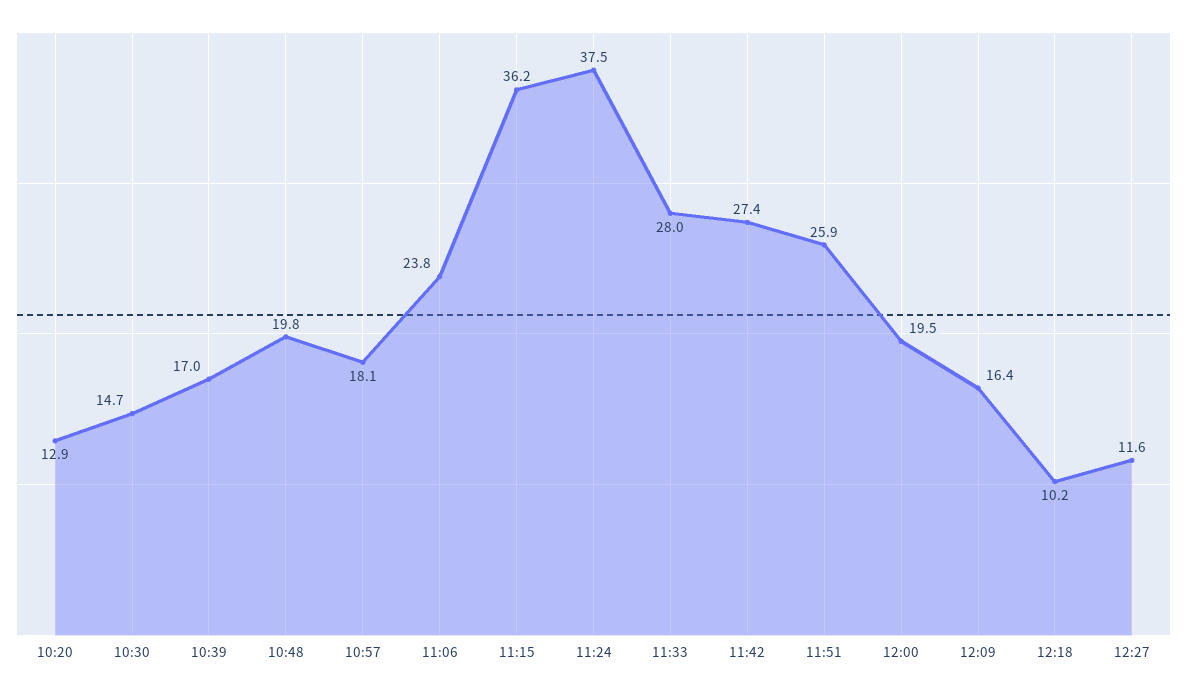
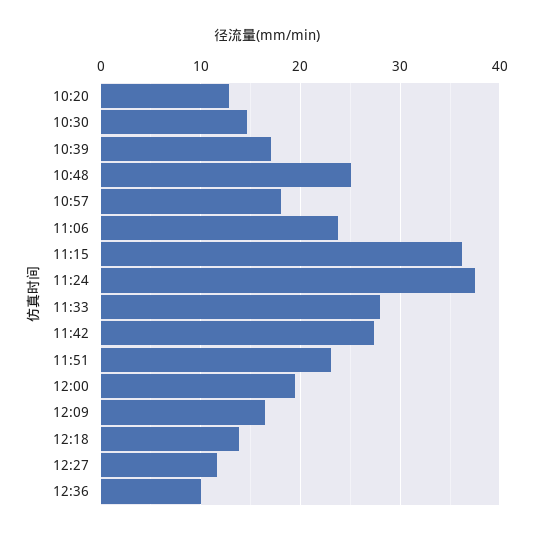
10:48: 19.8 -> 25
11:51: 25.9 -> 23
12:18: 10.2 -> 14
12:36: none -> 10

